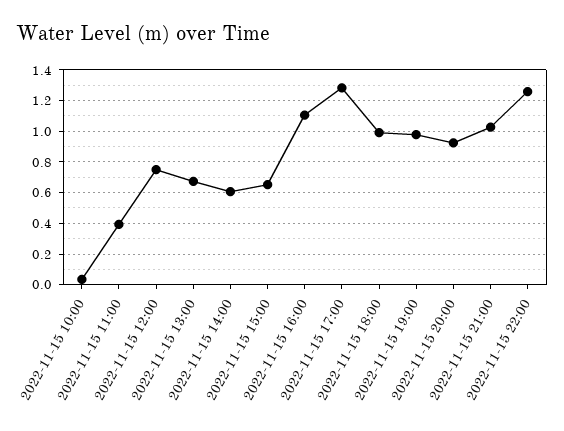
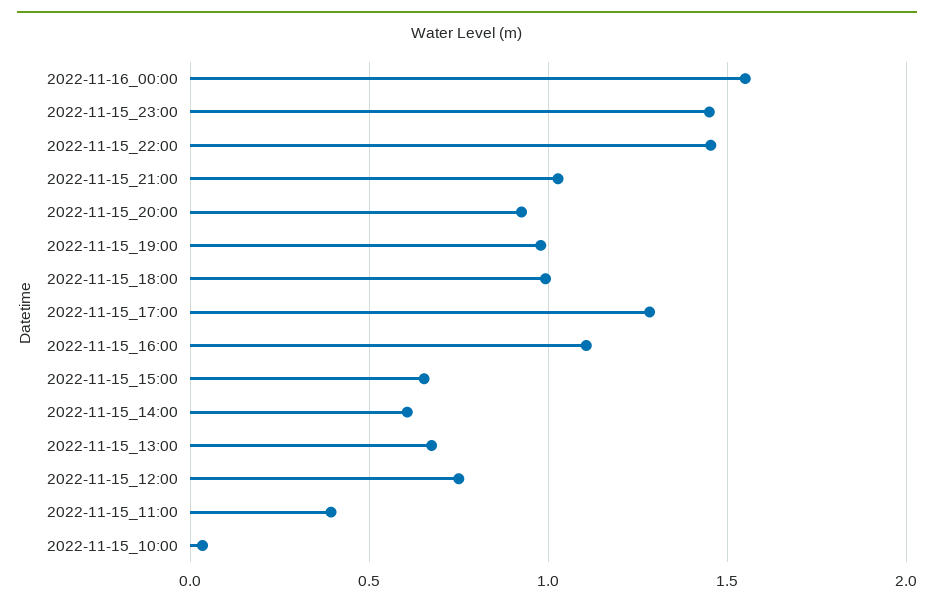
2022-11-15 22:00: 1.25 -> 1.45
2022-11-16_00:00: none -> 1.55
2022-11-15_23:00: none -> 1.45

